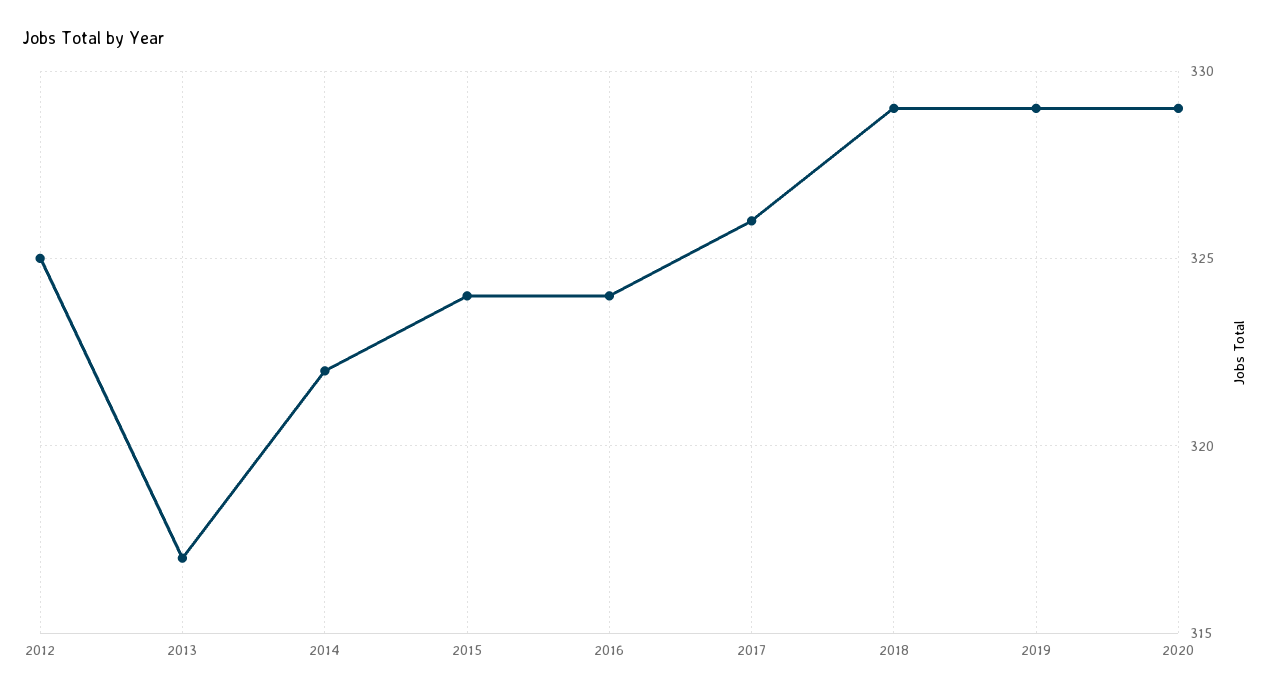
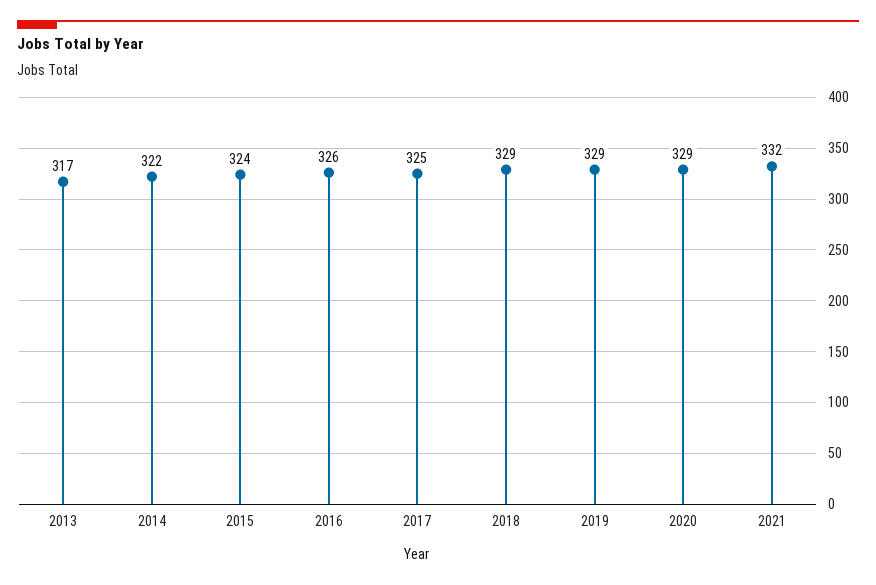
2012: 325 -> none
2016: 324 -> 326
2017: 326 -> 325
2021: none -> 332

